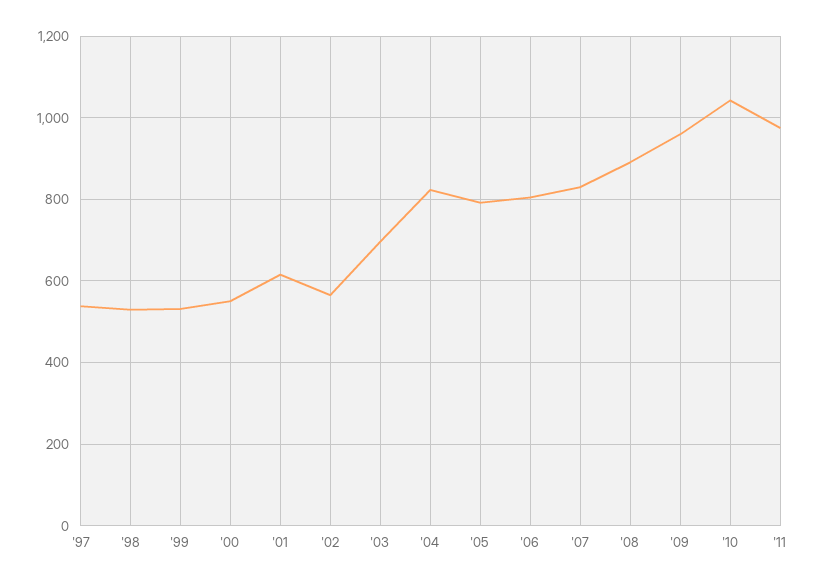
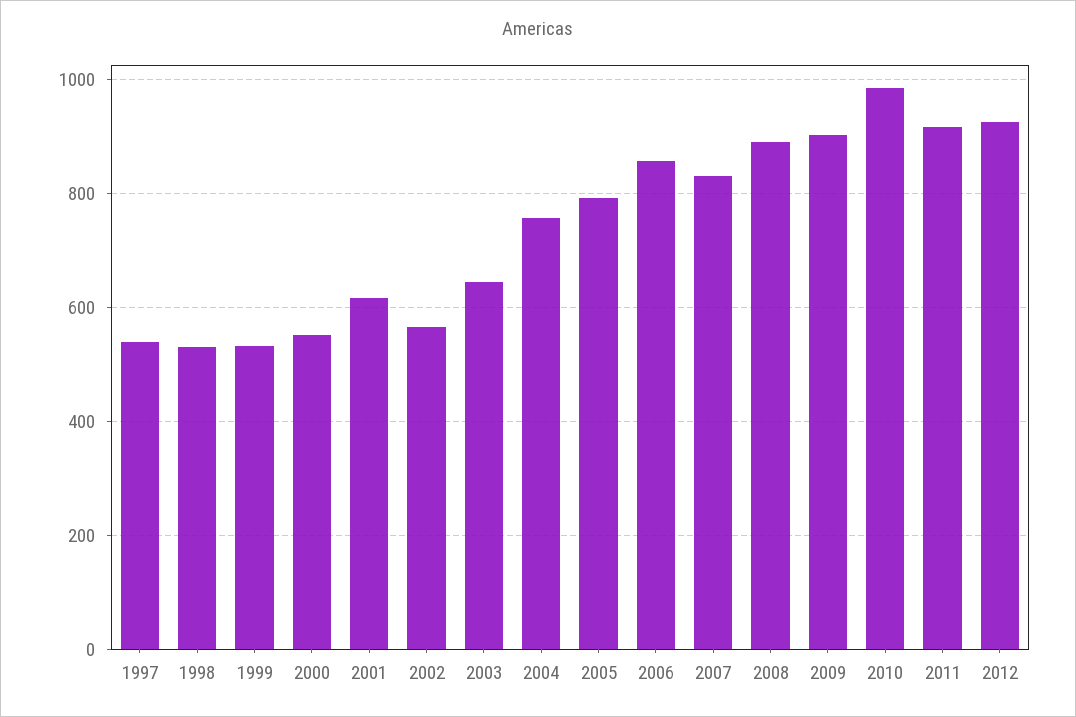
'03: 700 -> 640
'04: 820 -> 760
'06: 800 -> 860
'09: 960 -> 900
'10: 1040 -> 980
'11: 980 -> 920
2012: none -> 920

